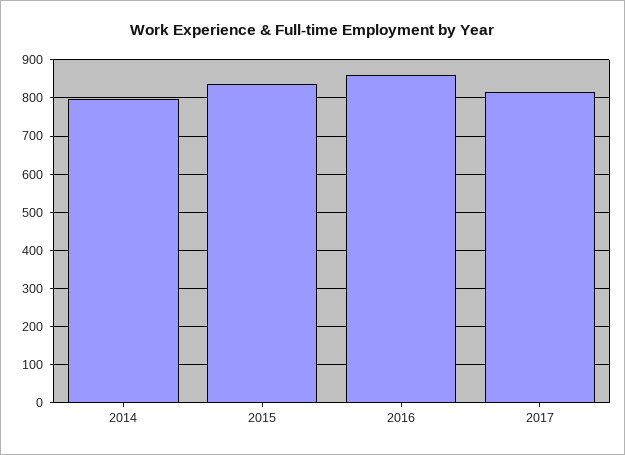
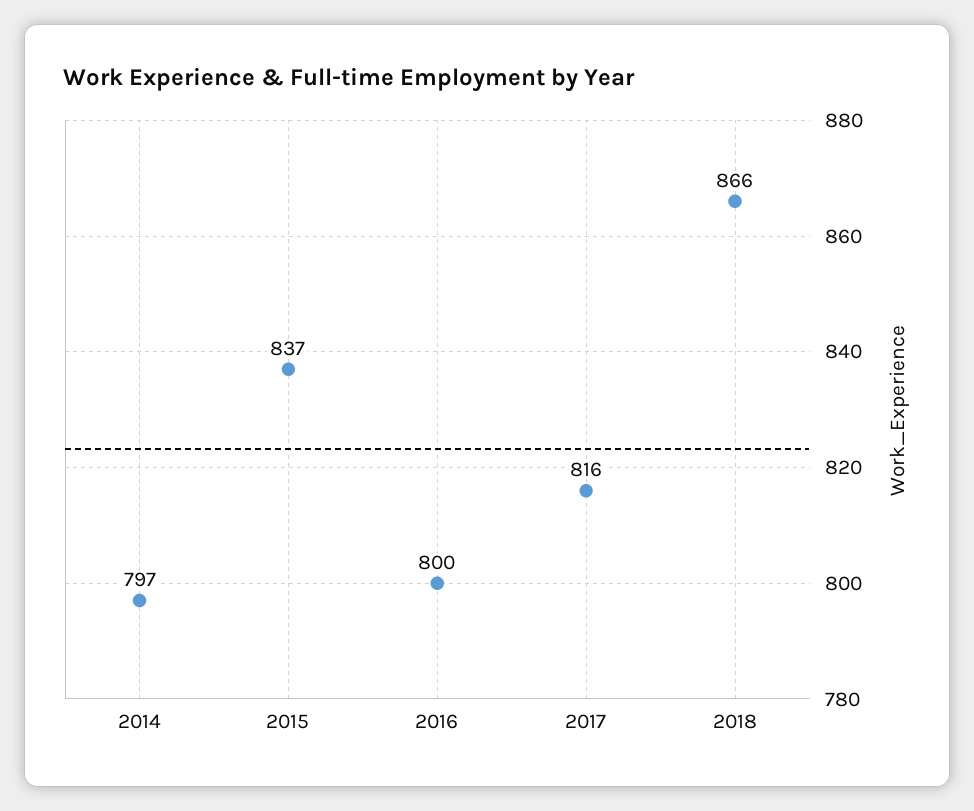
2016: 860 -> 800
2018: none -> 866

